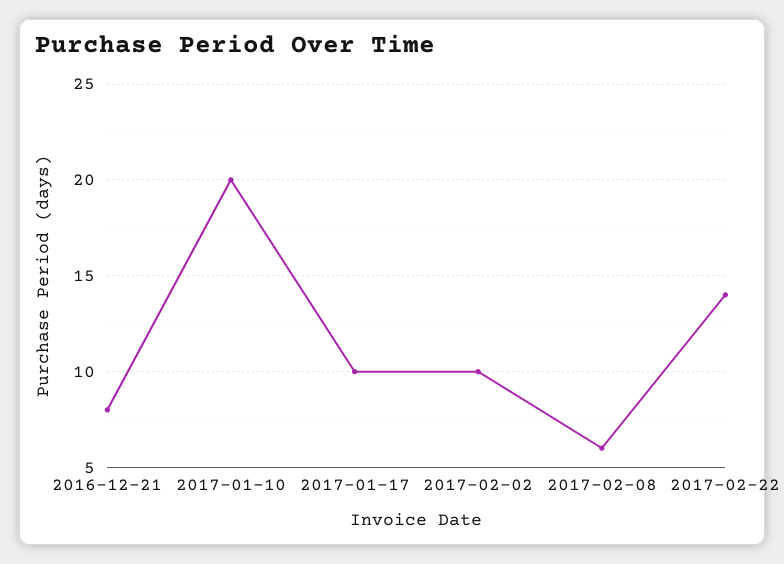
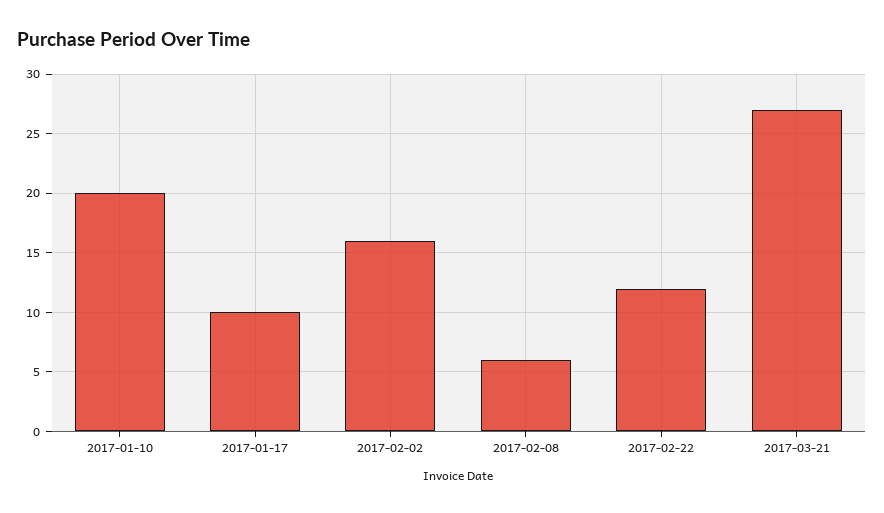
2016-12-21: 8 -> none
2017-02-02: 10 -> 16
2017-02-22: 14 -> 12
2017-03-21: none -> 27

